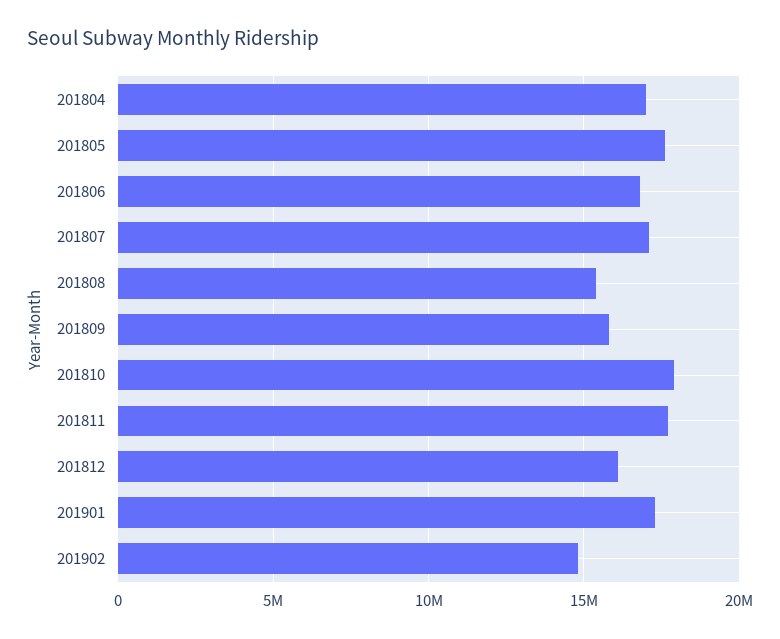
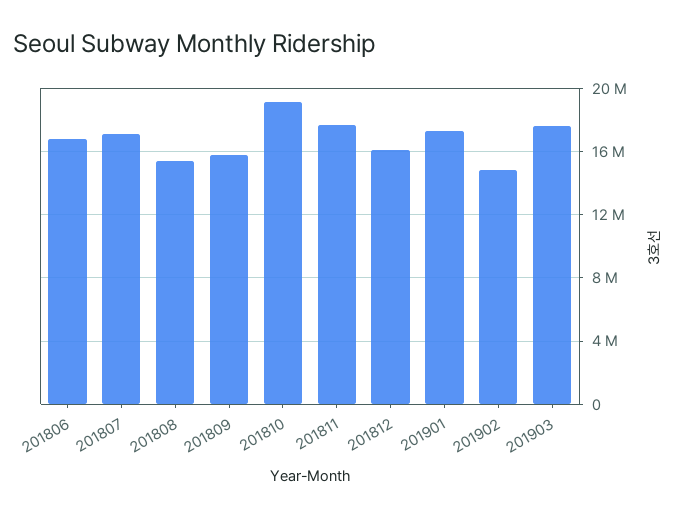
201804: 17000000 -> none
201805: 17500000 -> none
201810: 18000000 -> 19000000
201903: none -> 17500000

